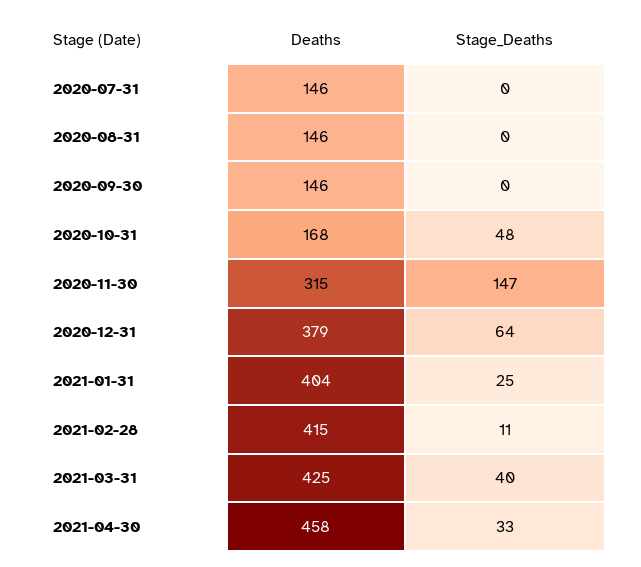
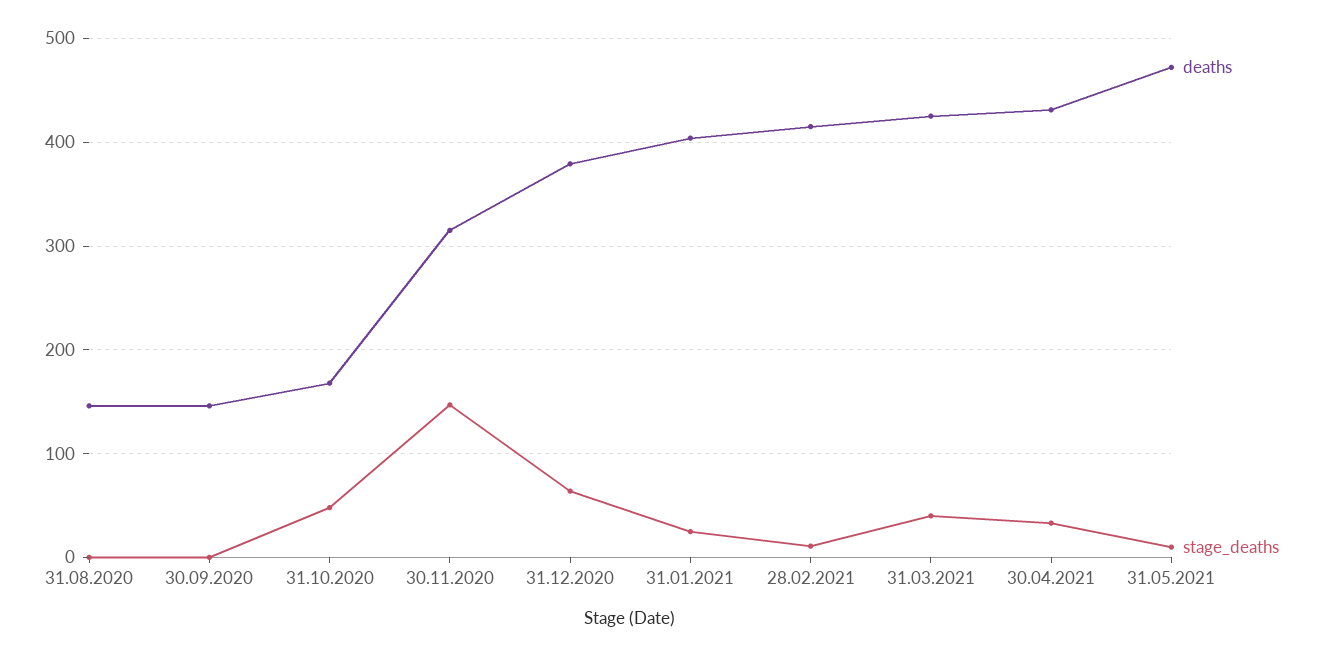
Deaths, 2020-07-31: 146 -> none
Stage_Deaths, 2020-07-31: 0 -> none
Deaths, 2021-04-30: 458 -> 430
Deaths, 31.05.2021: none -> 470
Stage_Deaths, 31.05.2021: none -> 10

